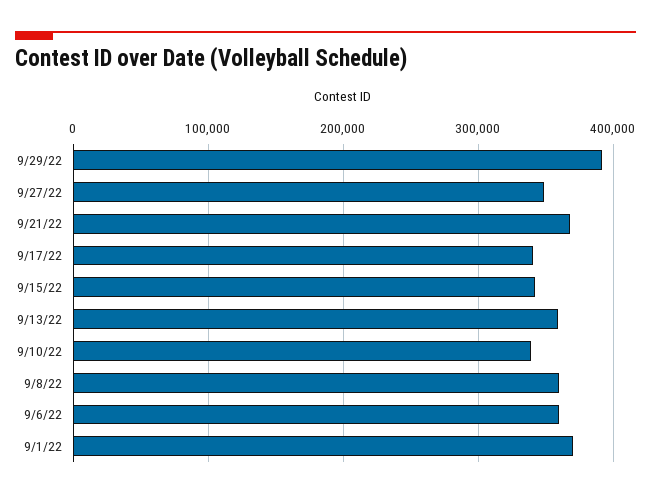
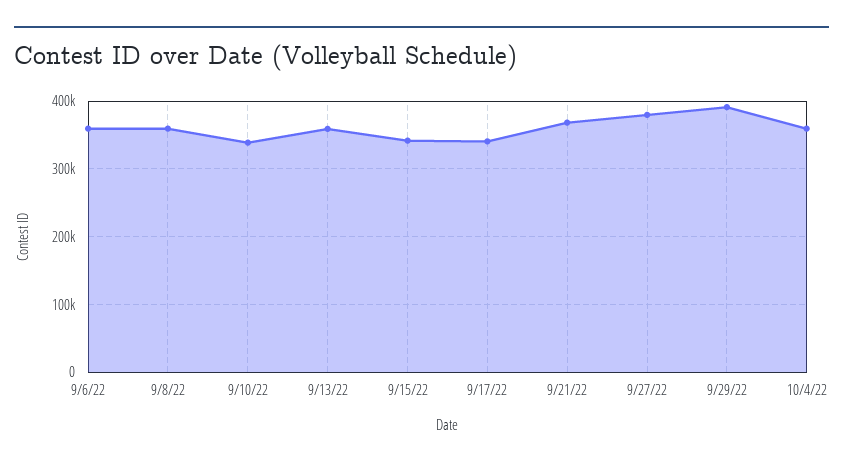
9/27/22: 350000 -> 380000
9/1/22: 370000 -> none
10/4/22: none -> 360000

